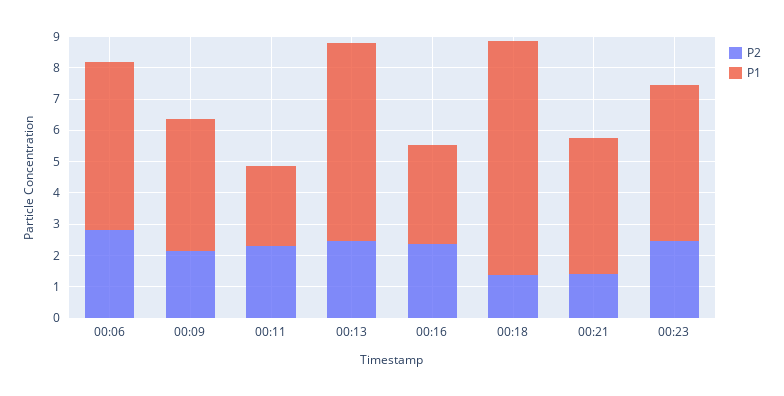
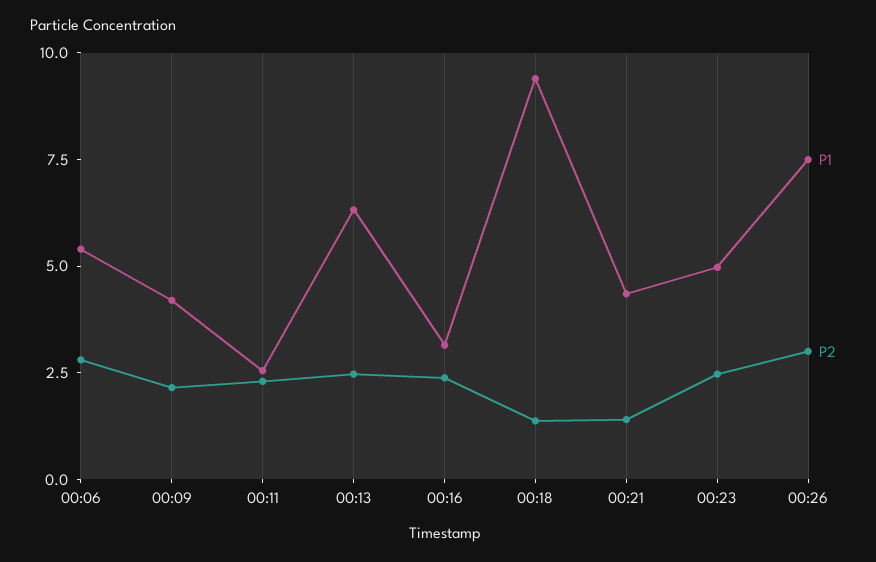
P1, 00:18: 7.5 -> 9.5
P1, 00:26: none -> 7.5
P2, 00:26: none -> 3

